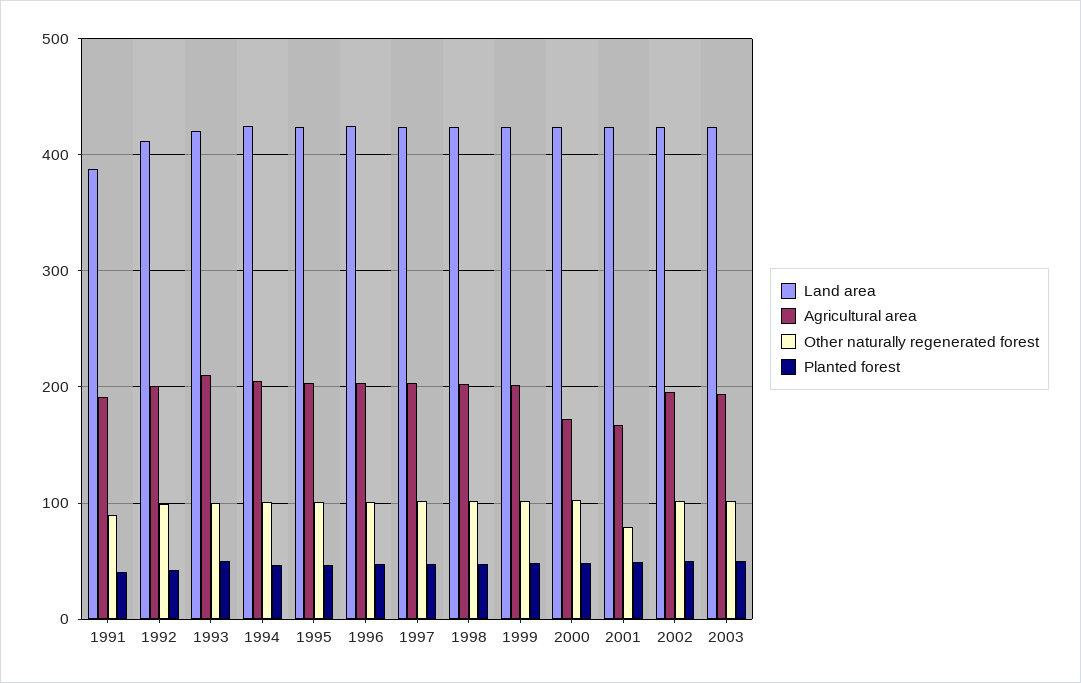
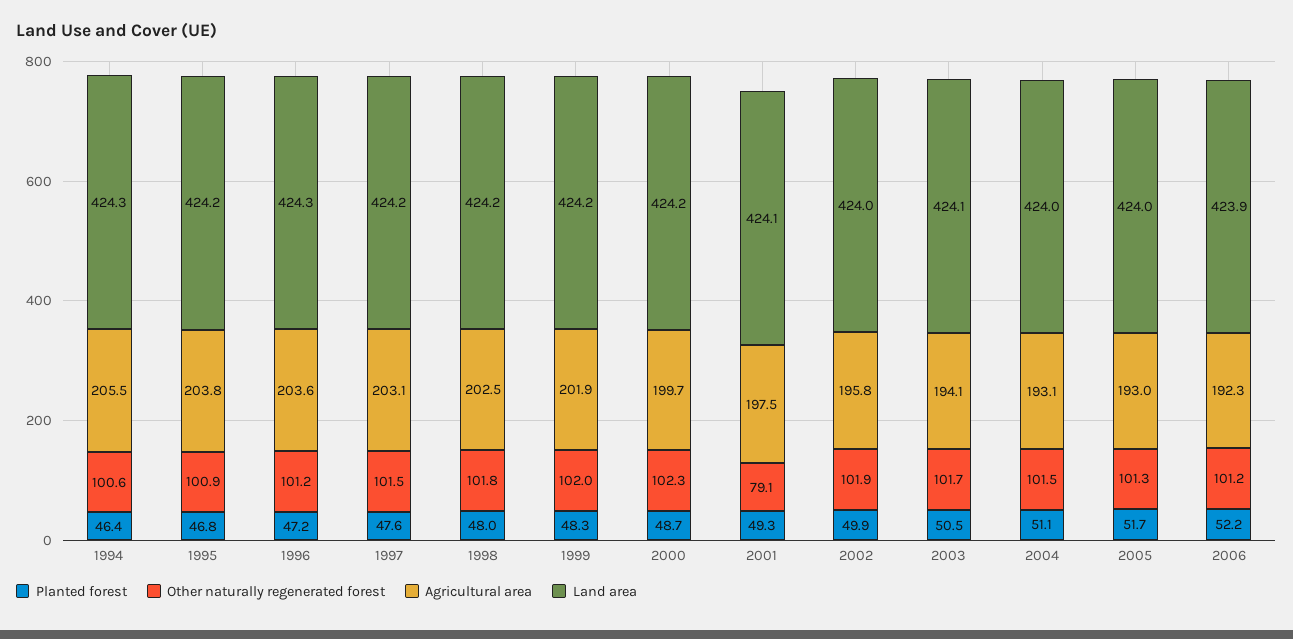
Land area, 1991: 390 -> none
Agricultural area, 1991: 190 -> none
Other naturally regenerated forest, 1991: 90 -> none
Planted forest, 1991: 40 -> none
Land area, 1992: 410 -> none
Agricultural area, 1992: 200 -> none
Other naturally regenerated forest, 1992: 100 -> none
Planted forest, 1992: 40 -> none
Land area, 1993: 420 -> none
Agricultural area, 1993: 210 -> none
Other naturally regenerated forest, 1993: 100 -> none
Planted forest, 1993: 50 -> none
Agricultural area, 2000: 170 -> 199.7
Agricultural area, 2001: 170 -> 197.5
Planted forest, 2004: none -> 51.1
Other naturally regenerated forest, 2004: none -> 101.5
Agricultural area, 2004: none -> 193.1
Land area, 2004: none -> 424
Planted forest, 2005: none -> 51.7
Other naturally regenerated forest, 2005: none -> 101.3
Agricultural area, 2005: none -> 193
Land area, 2005: none -> 424
Planted forest, 2006: none -> 52.2
Other naturally regenerated forest, 2006: none -> 101.2
Agricultural area, 2006: none -> 192.3
Land area, 2006: none -> 423.9

